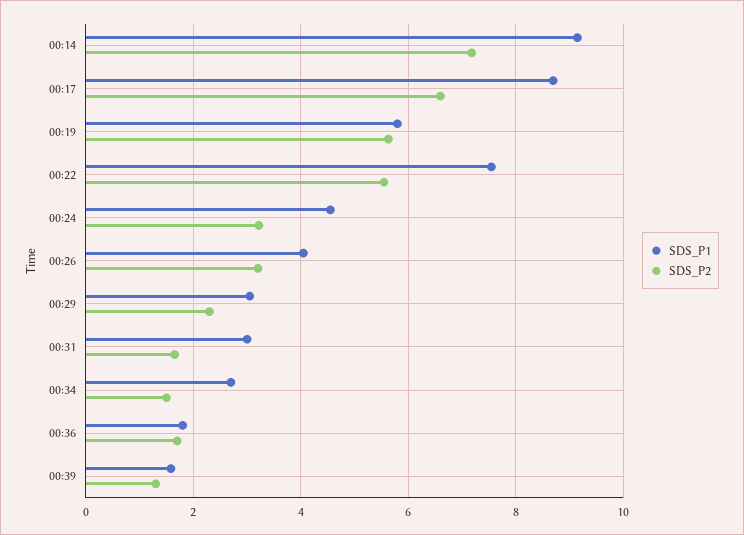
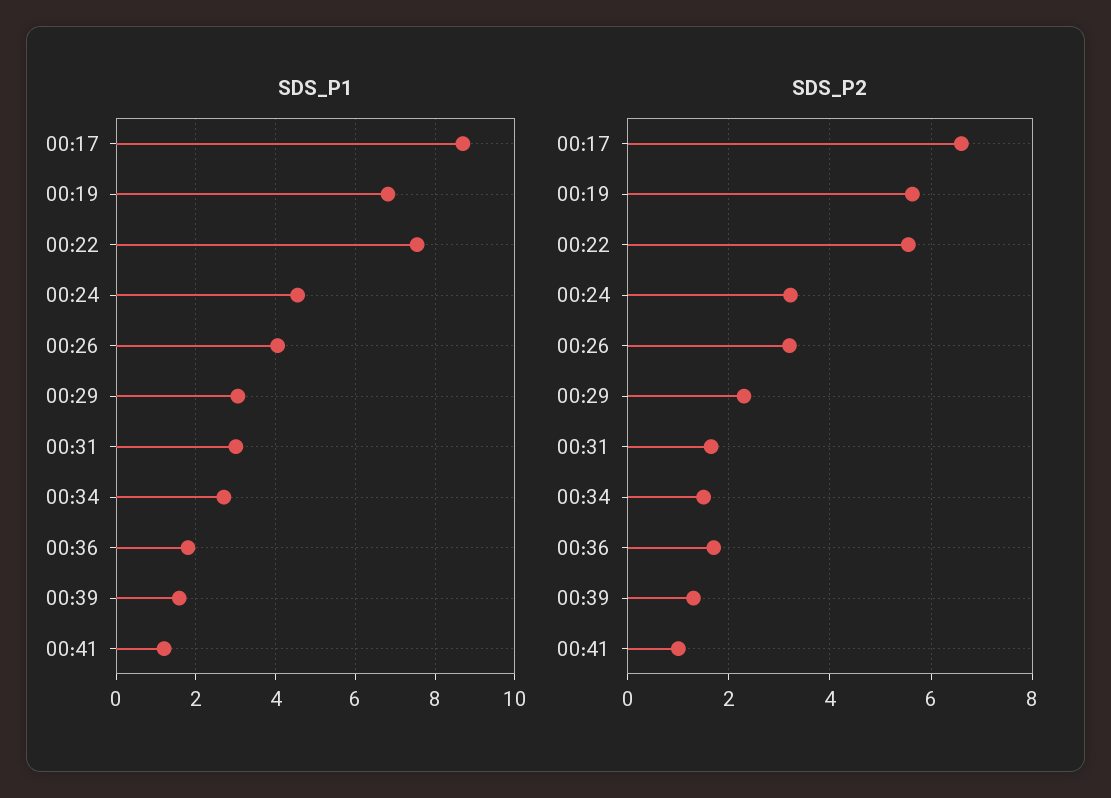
SDS_P1, 00:14: 9.2 -> none
SDS_P2, 00:14: 7.2 -> none
SDS_P1, 00:19: 5.8 -> 6.8
SDS_P1, 00:41: none -> 1.2
SDS_P2, 00:41: none -> 1

